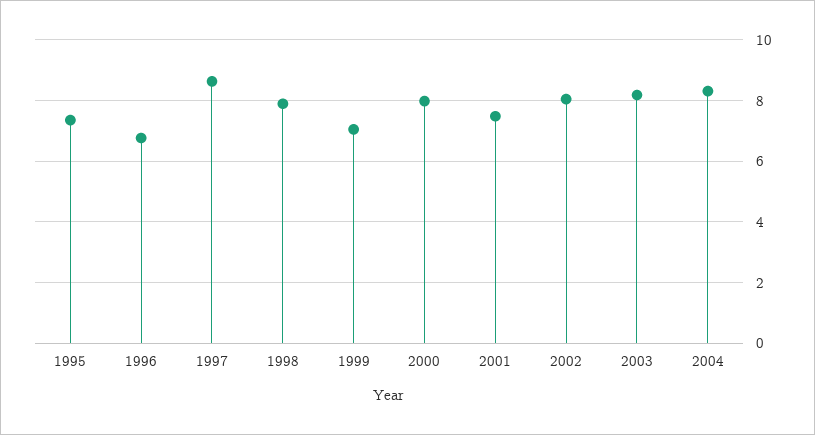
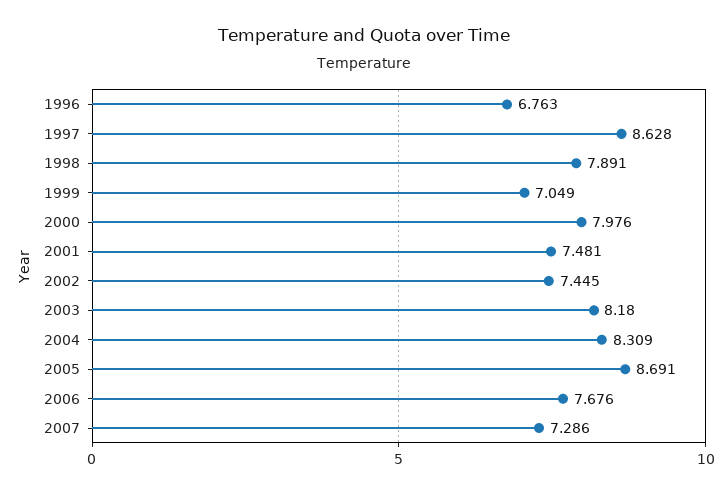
1995: 7.4 -> none
2002: 8 -> 7.445
2005: none -> 8.691
2006: none -> 7.676
2007: none -> 7.286

